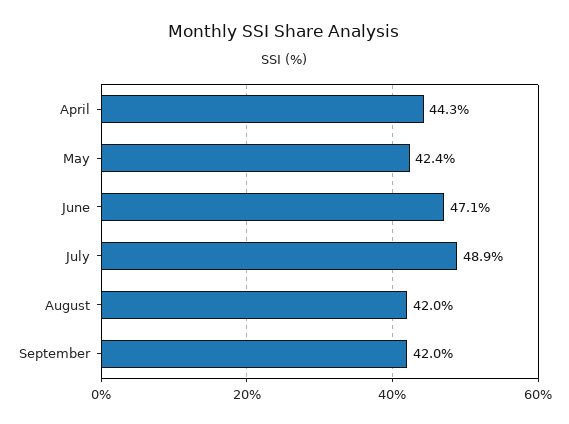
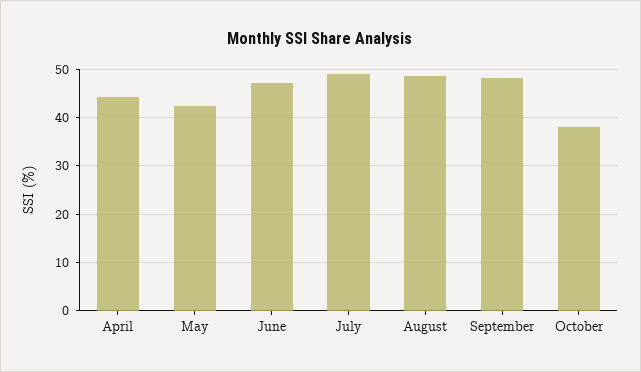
August: 42 -> 48
September: 42 -> 48
October: none -> 38

